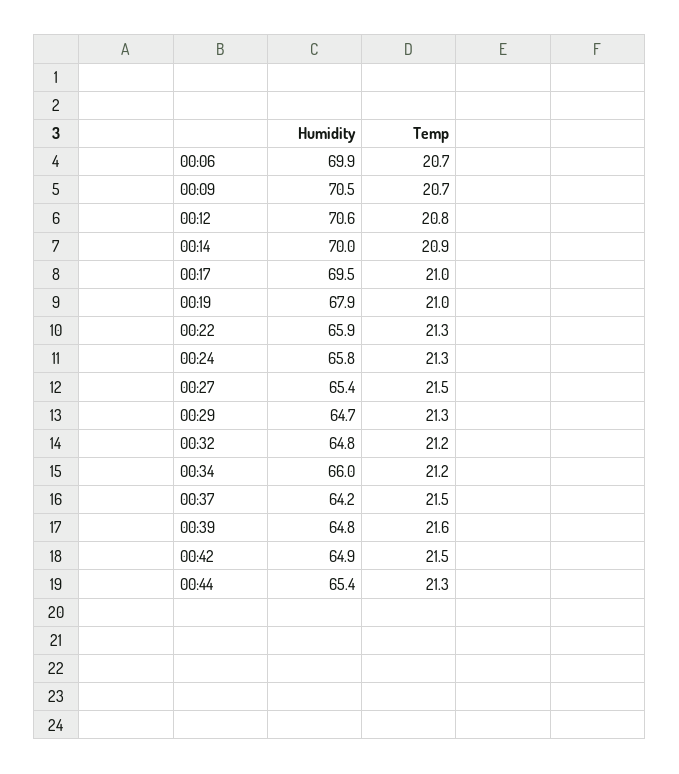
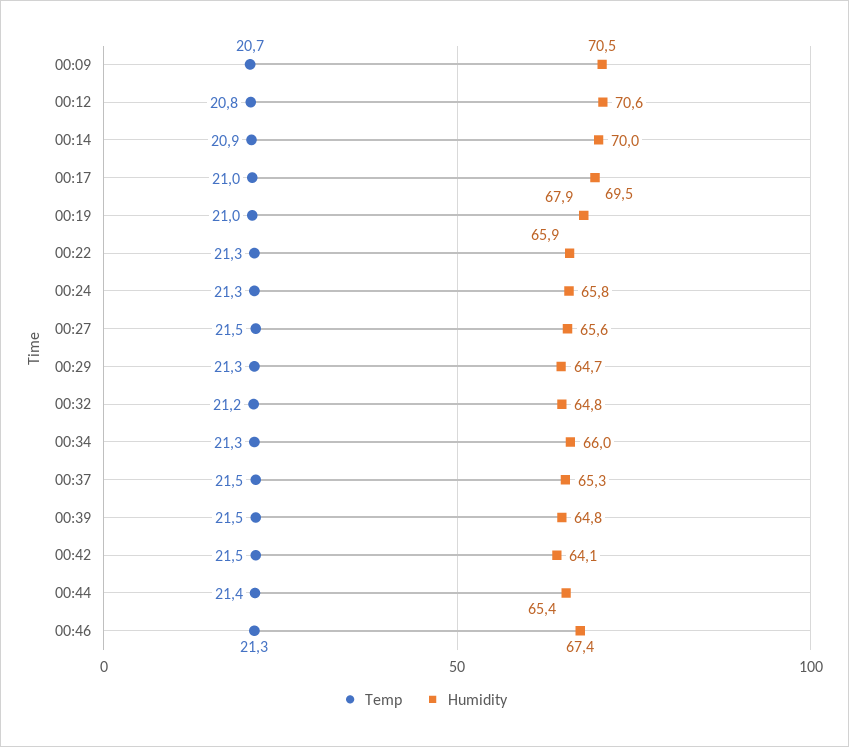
Humidity, 00:06: 69.9 -> none
Temp, 00:06: 20.7 -> none
Humidity, 00:27: 65.4 -> 65.6
Temp, 00:34: 21.2 -> 21.3
Humidity, 00:37: 64.2 -> 65.3
Temp, 00:39: 21.6 -> 21.5
Humidity, 00:42: 64.9 -> 64.1
Temp, 00:44: 21.3 -> 21.4
Temp, 00:46: none -> 21.3
Humidity, 00:46: none -> 67.4

